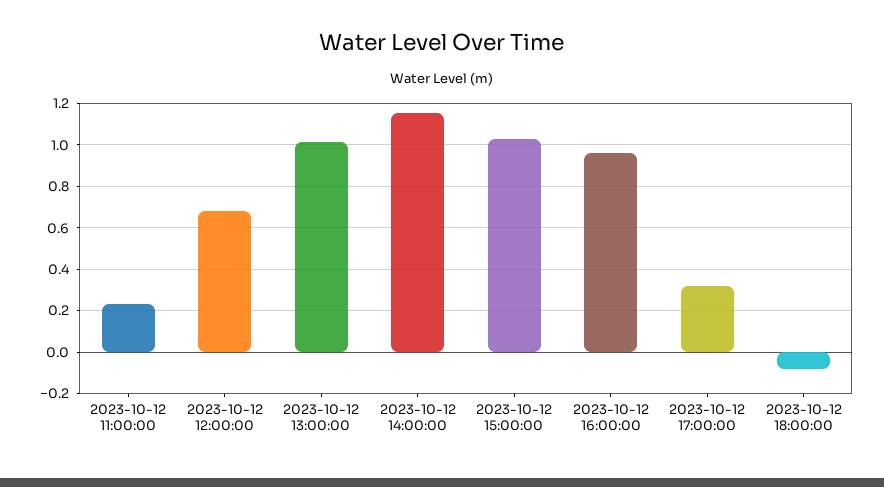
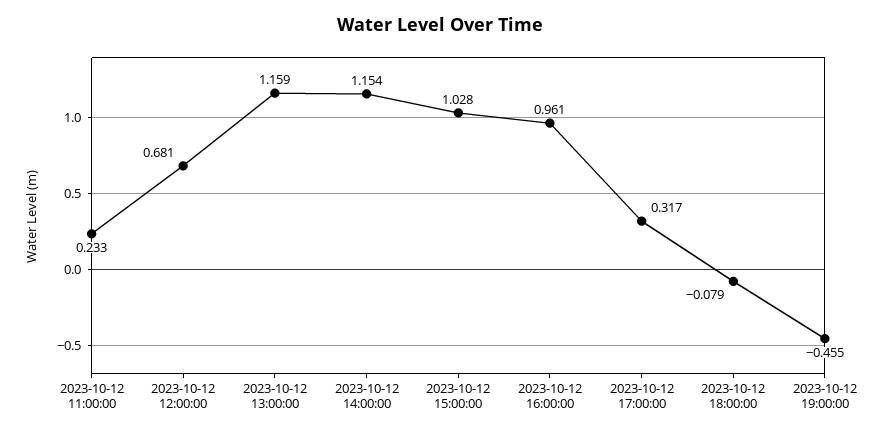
2023-10-12 13:00:00: 1 -> 1.159
2023-10-12 19:00:00: none -> -0.455

